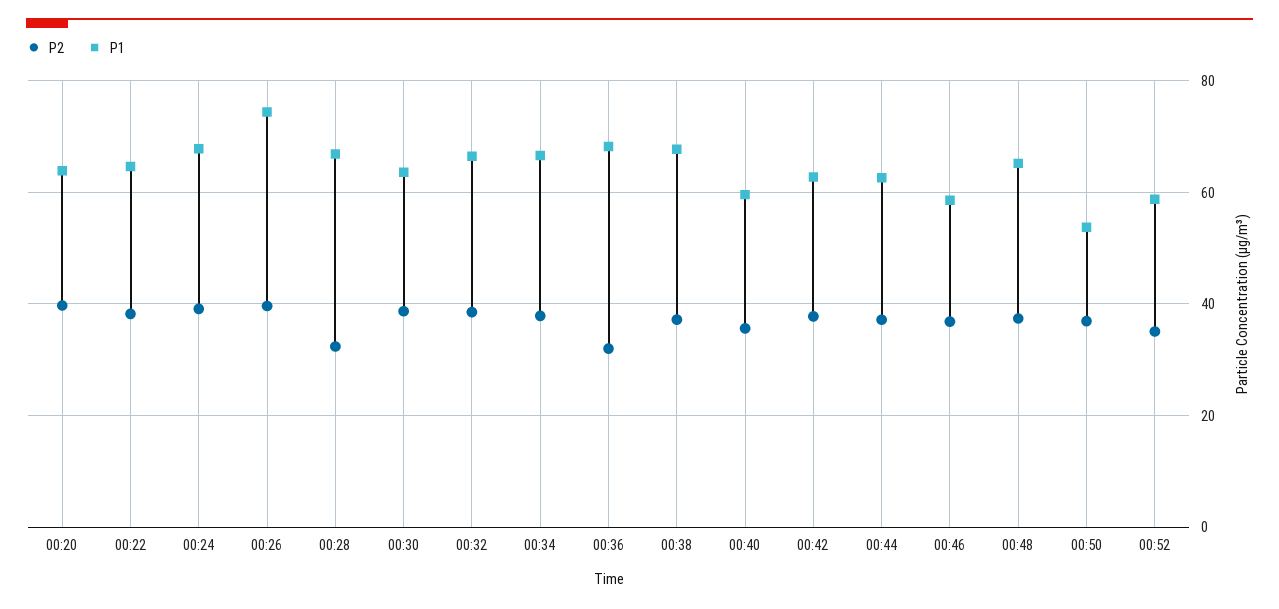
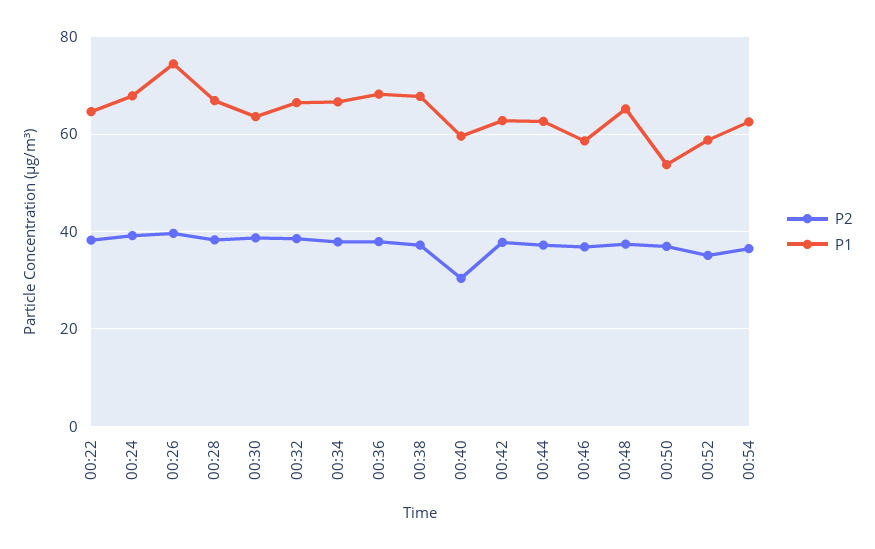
P2, 00:20: 40 -> none
P1, 00:20: 64 -> none
P2, 00:28: 32 -> 38
P2, 00:36: 32 -> 38
P2, 00:40: 36 -> 30
P2, 00:54: none -> 36
P1, 00:54: none -> 62

